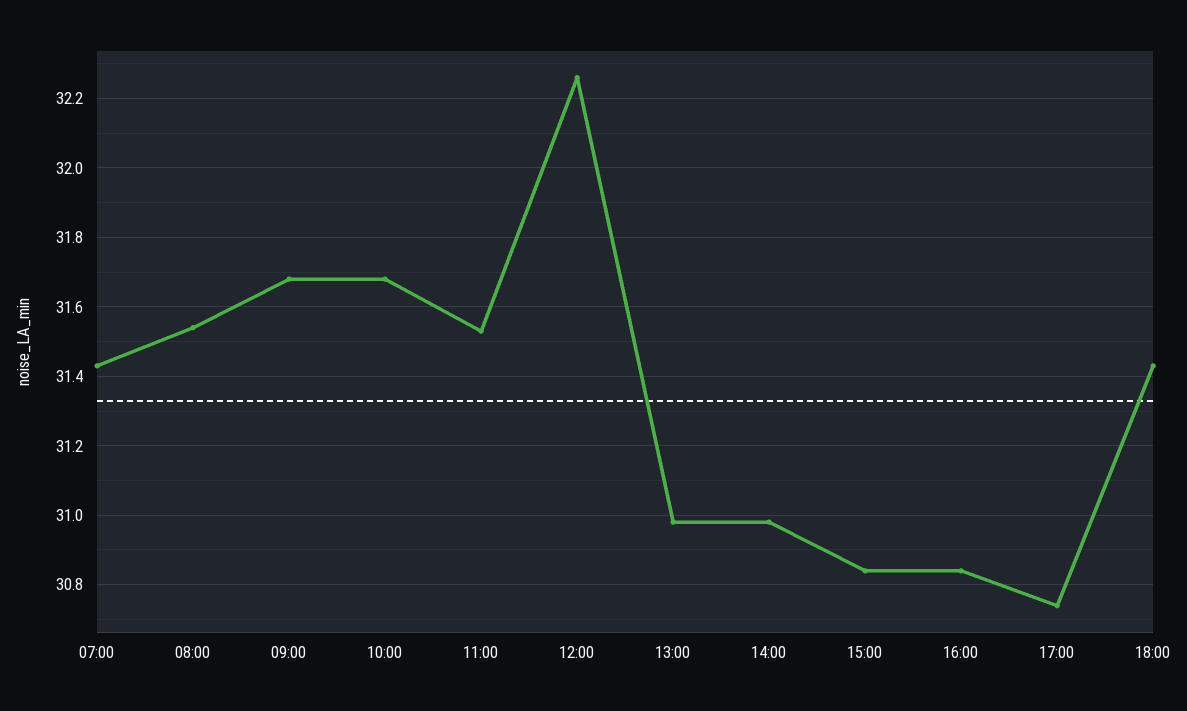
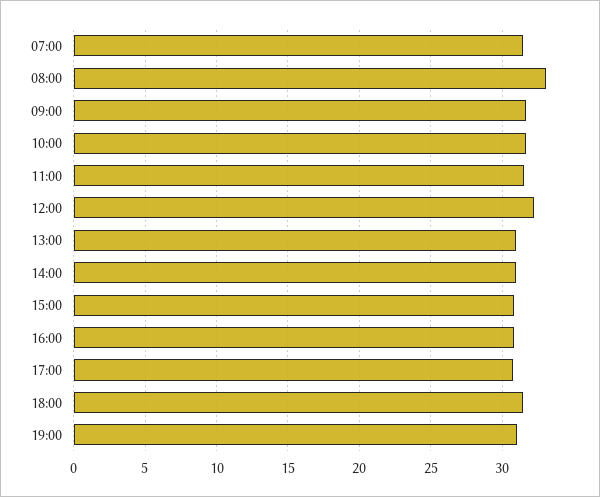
08:00: 31.55 -> 33
19:00: none -> 31

